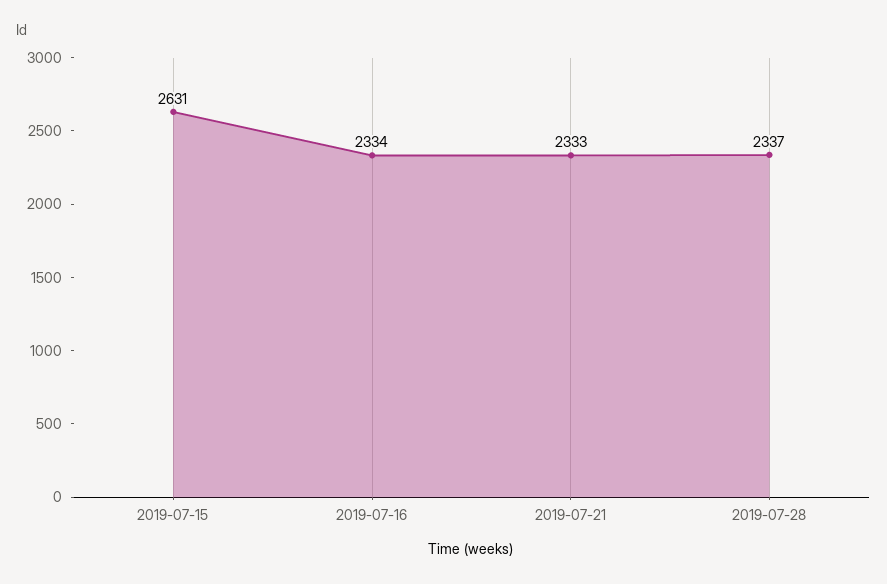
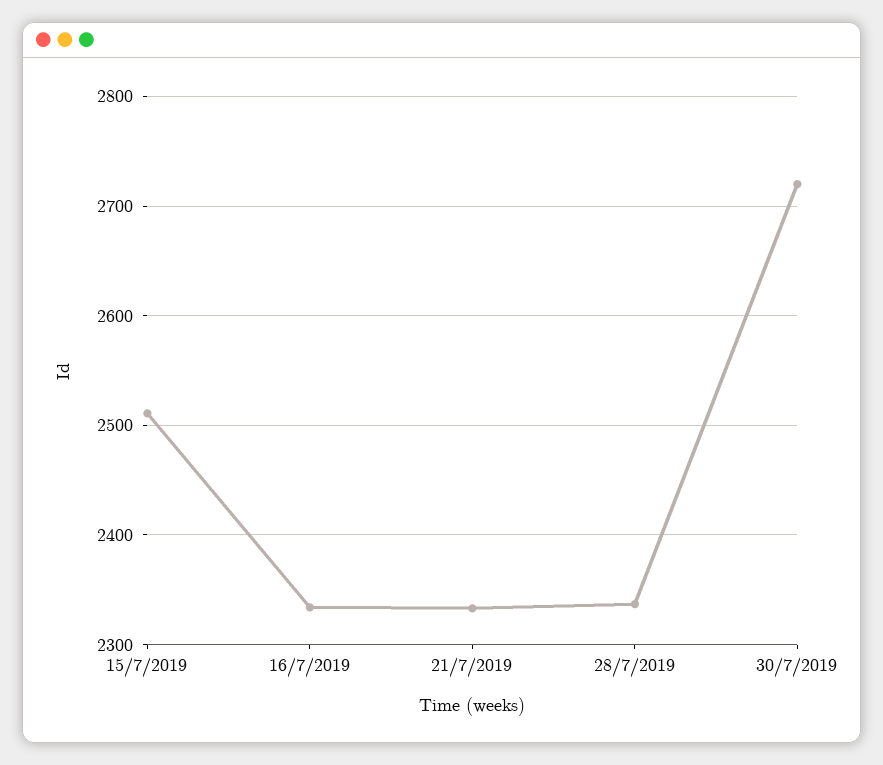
2019-07-15: 2631 -> 2510
30/7/2019: none -> 2720

